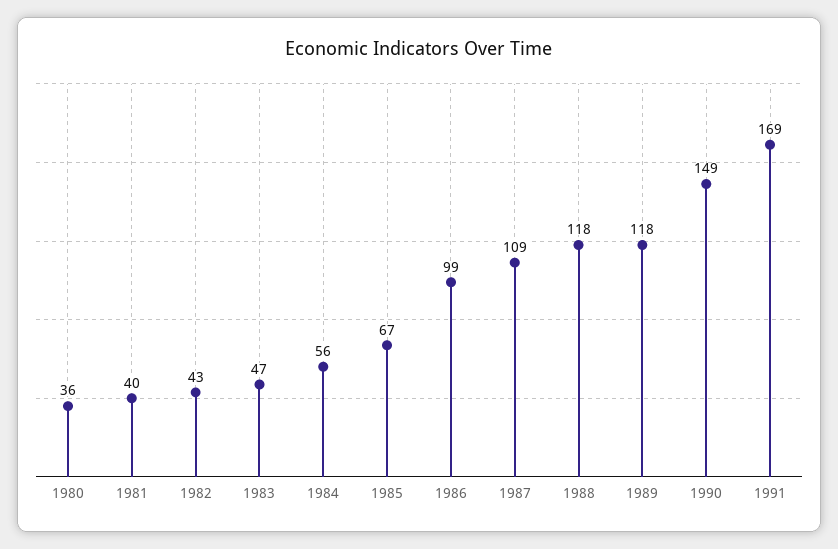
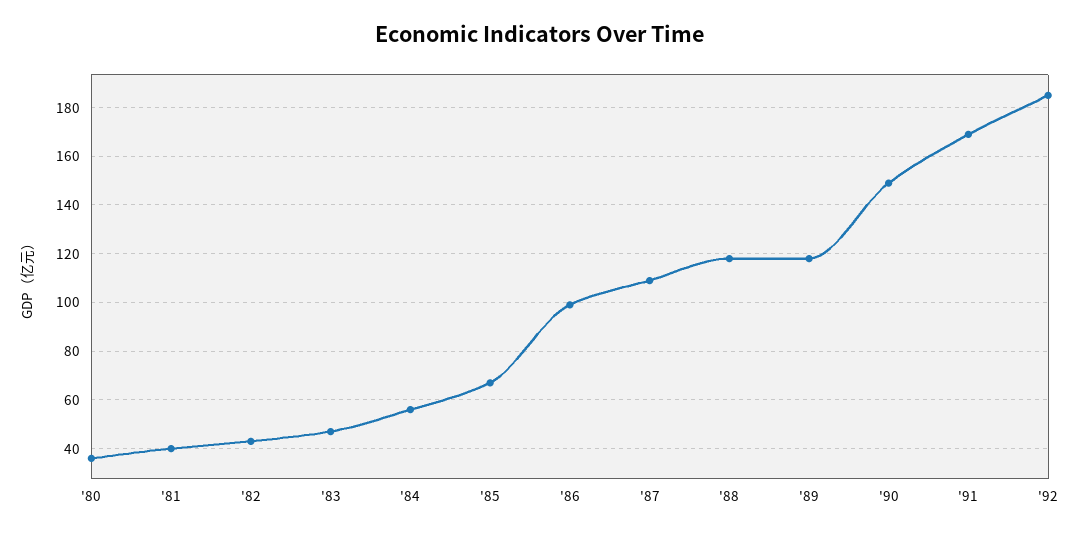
'92: none -> 185

